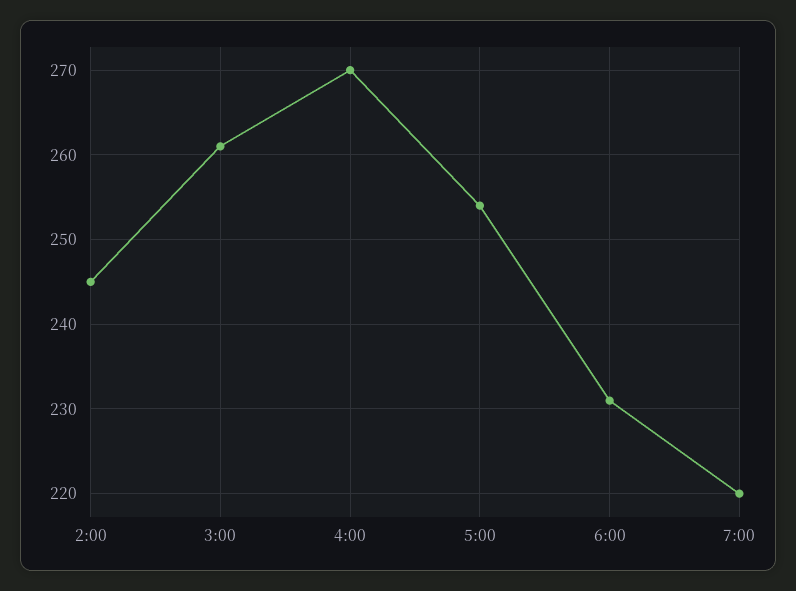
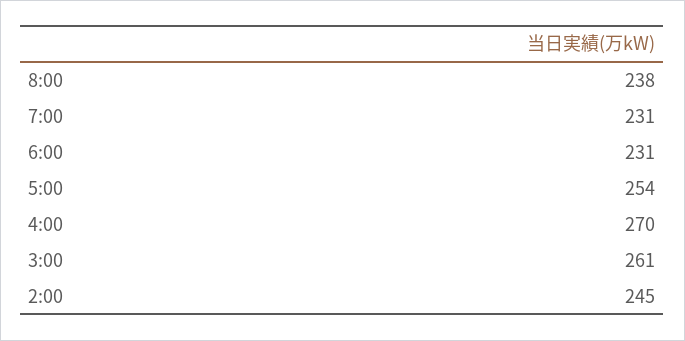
7:00: 220 -> 231
8:00: none -> 238

